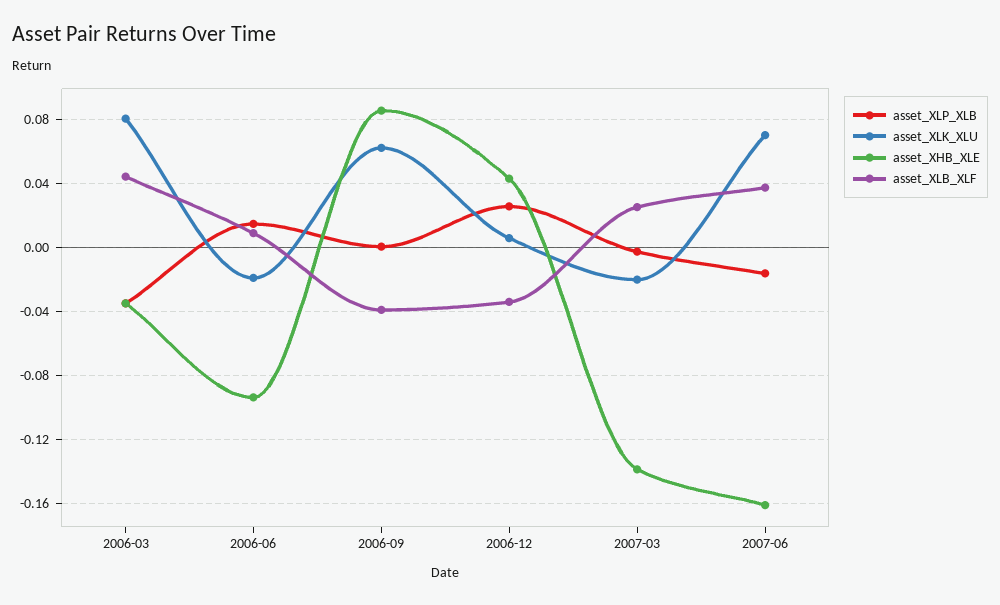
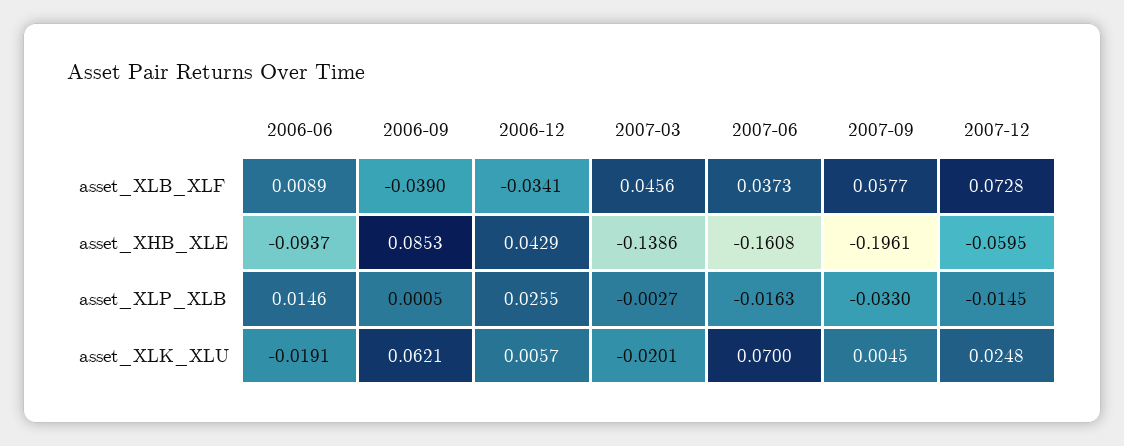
asset_XLP_XLB, 2006-03: -0.035 -> none
asset_XLK_XLU, 2006-03: 0.08 -> none
asset_XHB_XLE, 2006-03: -0.035 -> none
asset_XLB_XLF, 2006-03: 0.045 -> none
asset_XLB_XLF, 2007-03: 0.025 -> 0.0456
asset_XLB_XLF, 2007-09: none -> 0.0577
asset_XLB_XLF, 2007-12: none -> 0.0728
asset_XHB_XLE, 2007-09: none -> -0.1961
asset_XHB_XLE, 2007-12: none -> -0.0595
asset_XLP_XLB, 2007-09: none -> -0.033
asset_XLP_XLB, 2007-12: none -> -0.0145
asset_XLK_XLU, 2007-09: none -> 0.0045
asset_XLK_XLU, 2007-12: none -> 0.0248

